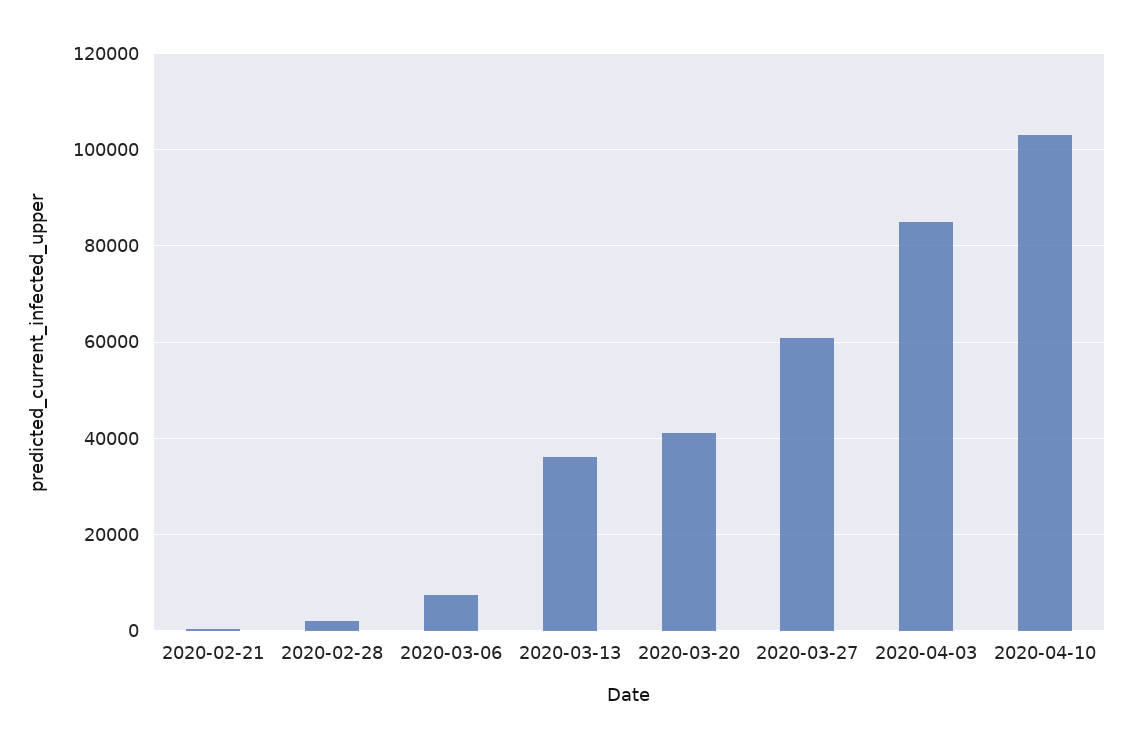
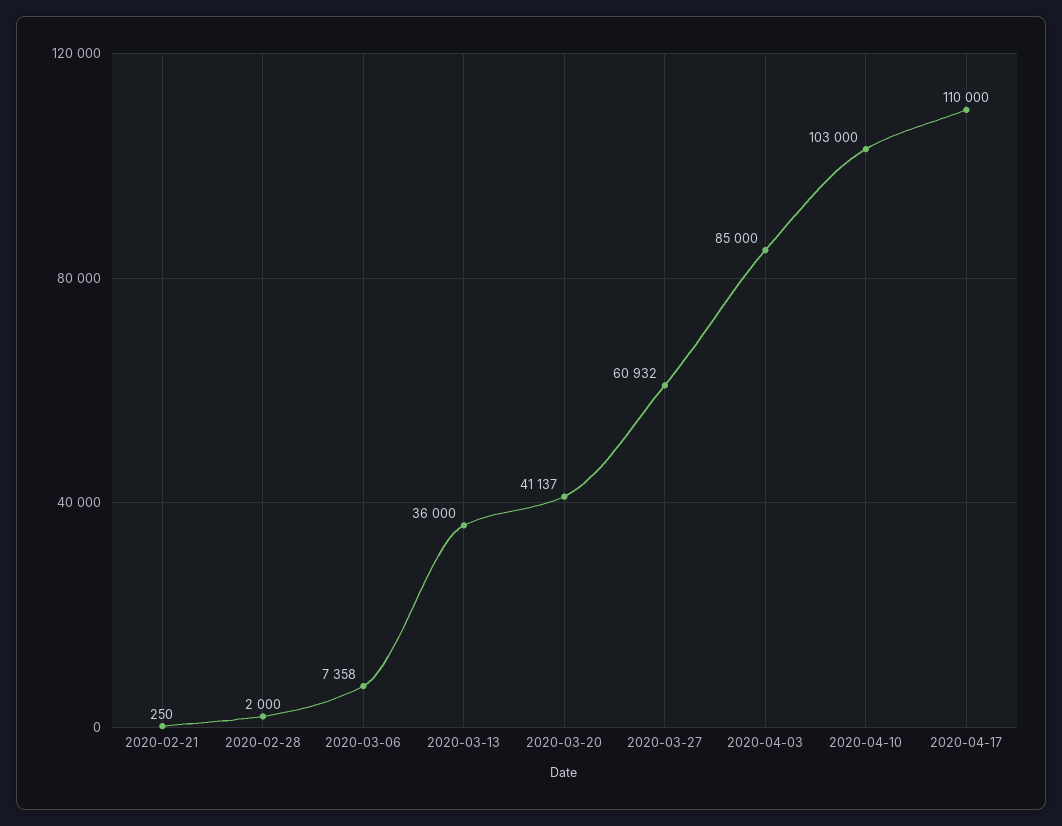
2020-04-17: none -> 110000

